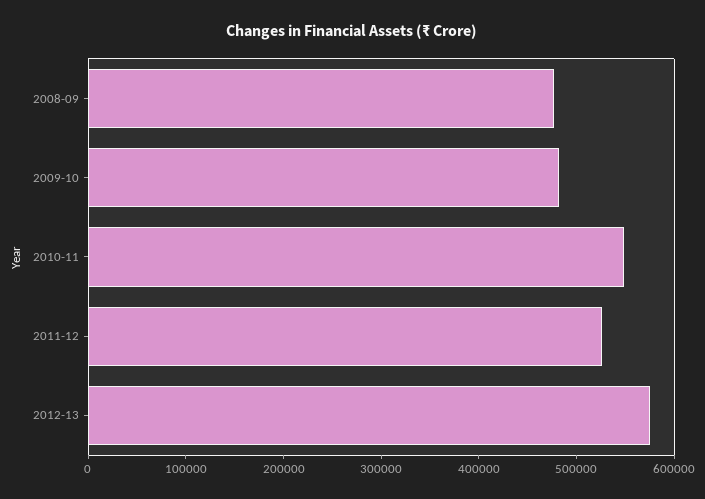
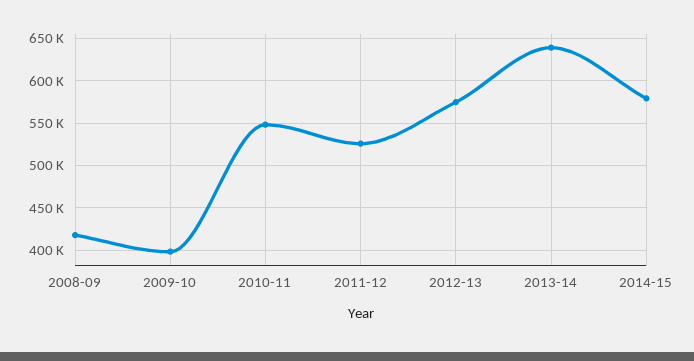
2008-09: 480000 -> 420000
2009-10: 480000 -> 400000
2013-14: none -> 640000
2014-15: none -> 580000

